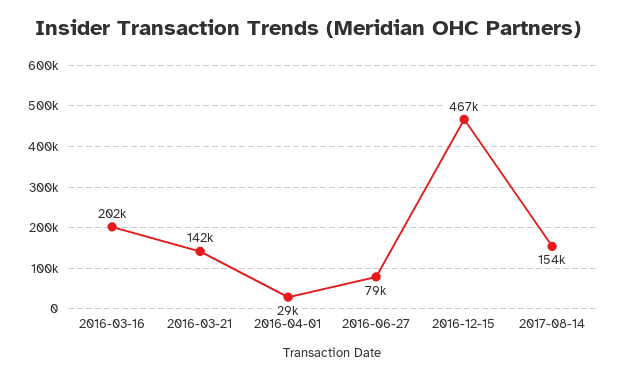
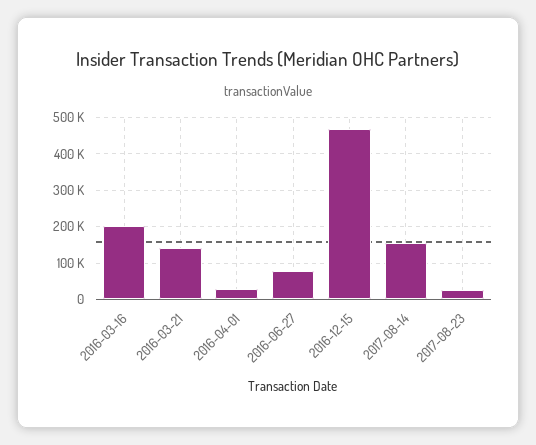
2017-08-23: none -> 20000

